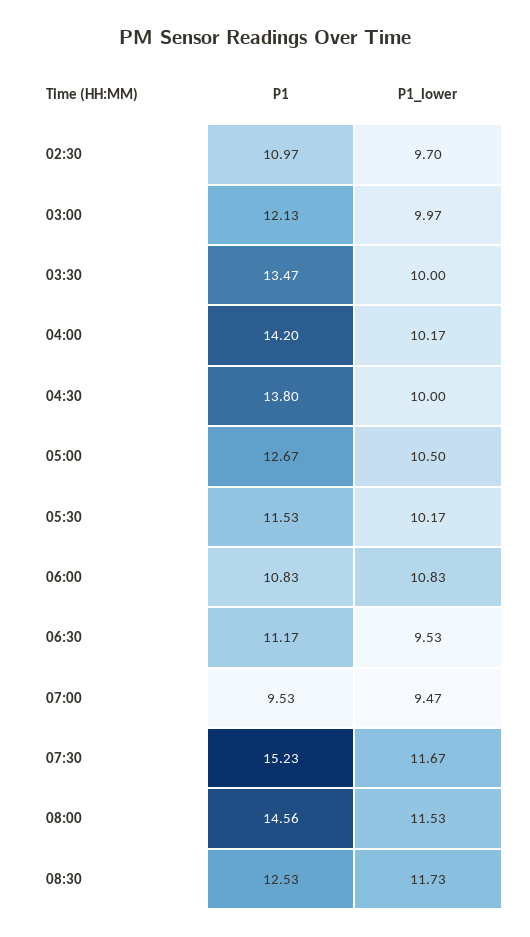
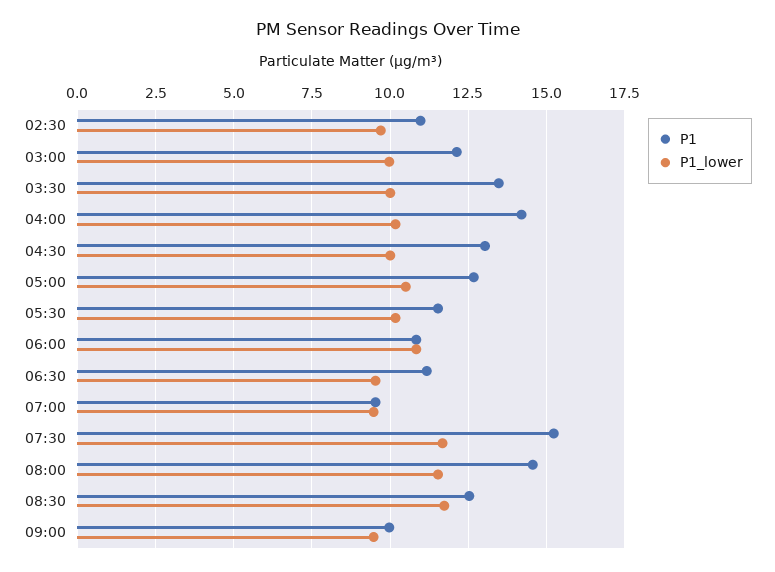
P1, 04:30: 13.8 -> 13
P1, 09:00: none -> 10
P1_lower, 09:00: none -> 9.5

